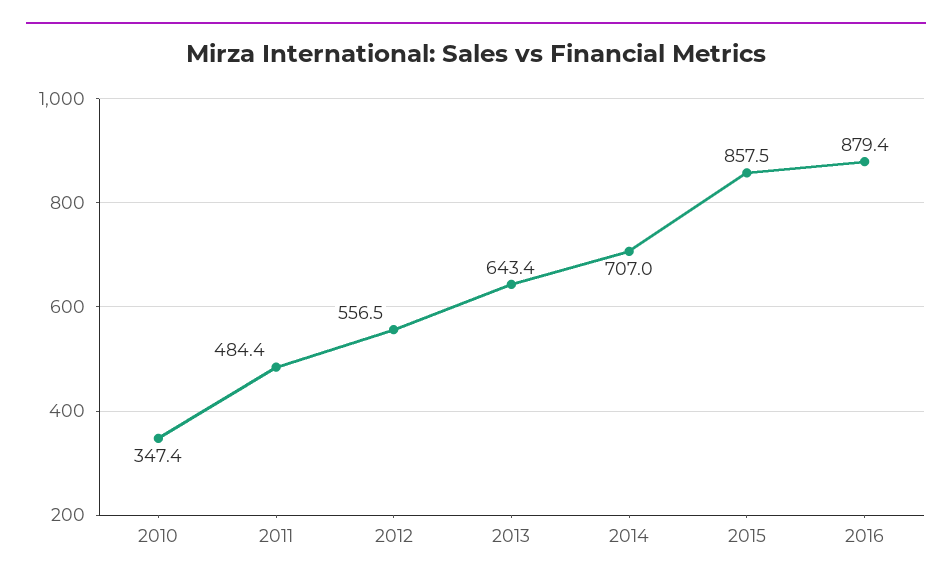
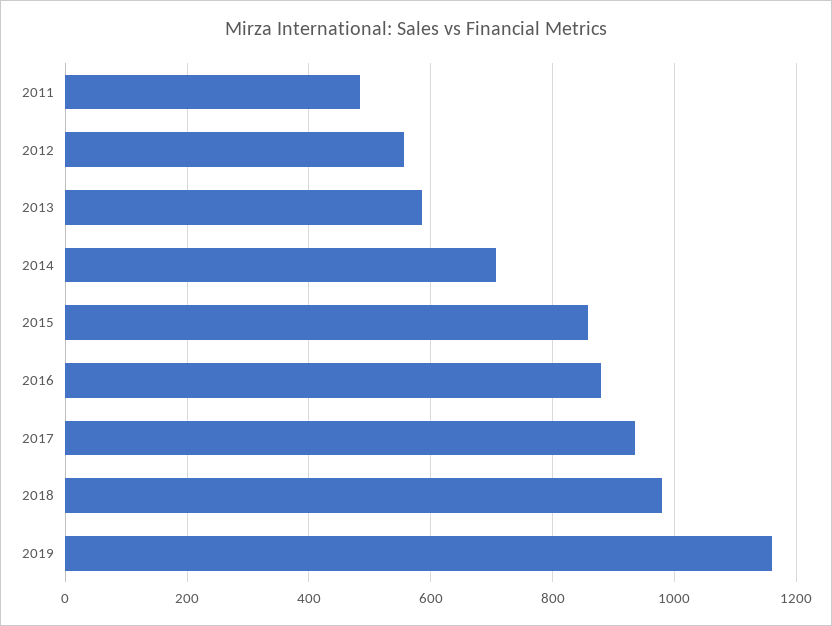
2010: 347.4 -> none
2013: 643.4 -> 580
2017: none -> 940
2018: none -> 980
2019: none -> 1160

